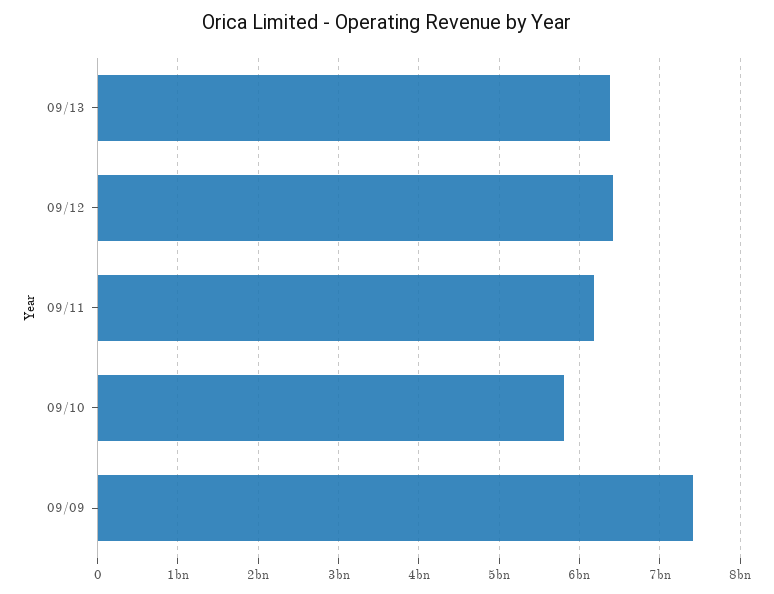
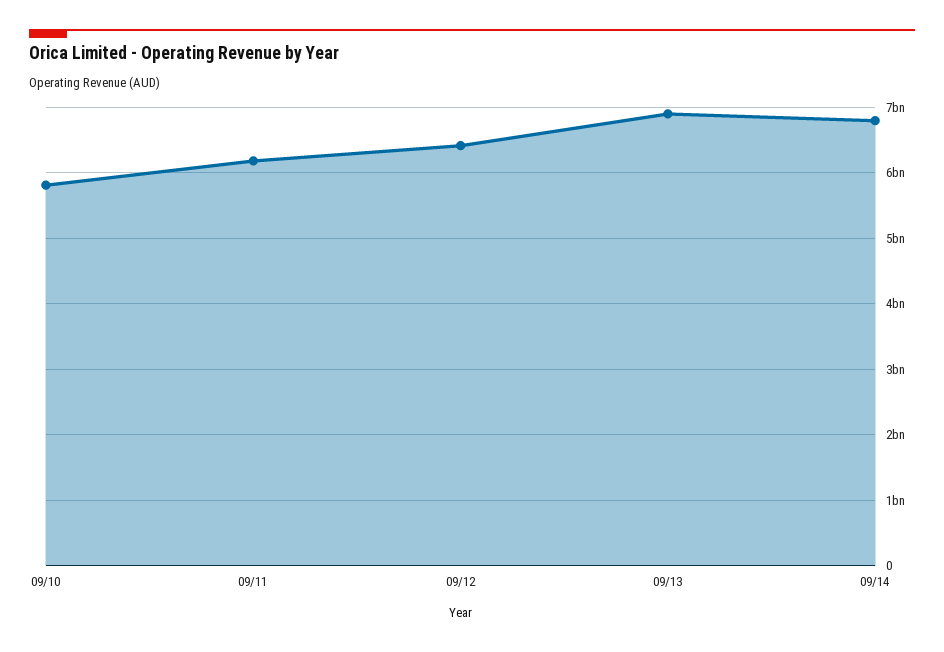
09/13: 6400000000 -> 6900000000
09/09: 7400000000 -> none
09/14: none -> 6800000000

